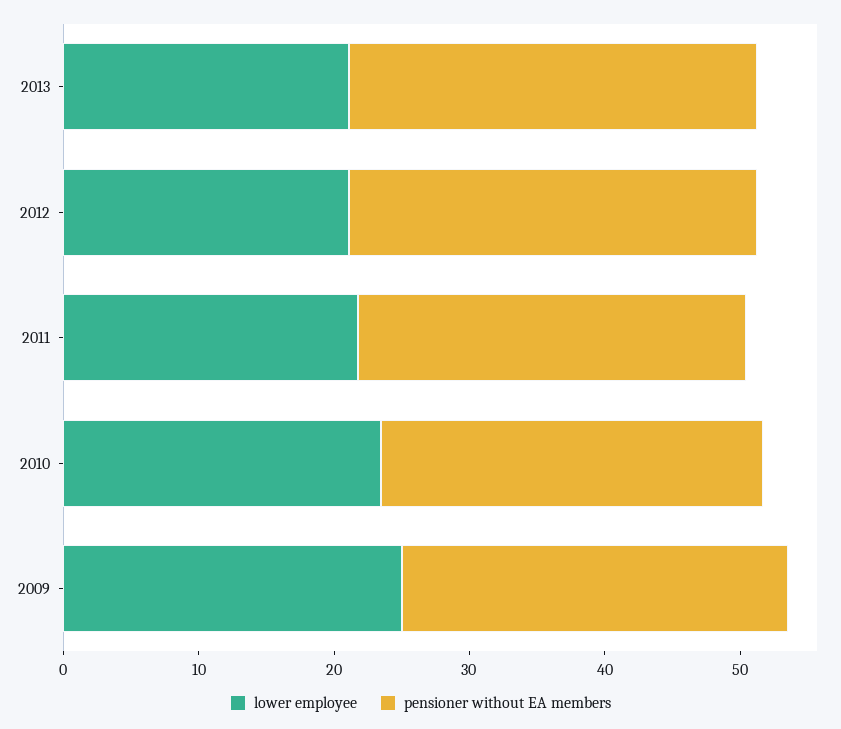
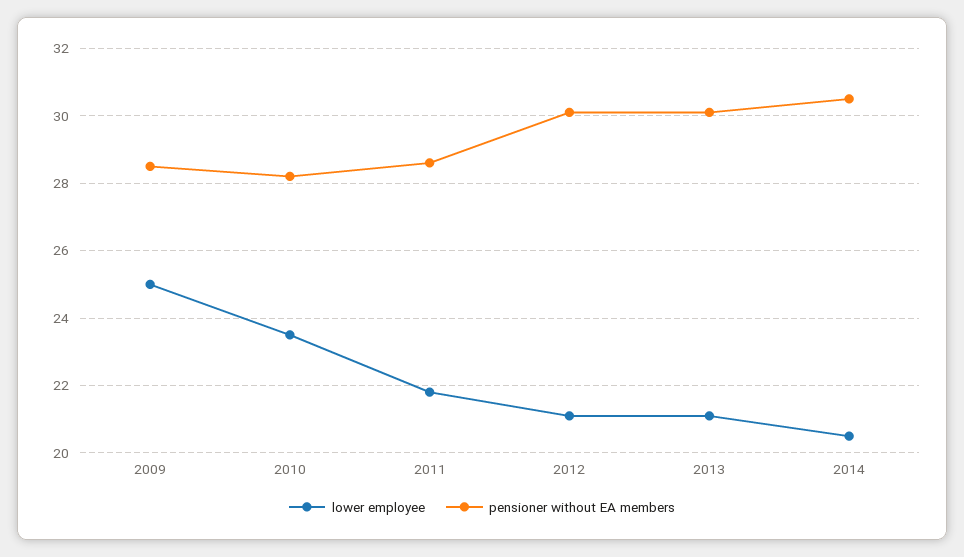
lower employee, 2014: none -> 20.5
pensioner without EA members, 2014: none -> 30.5

